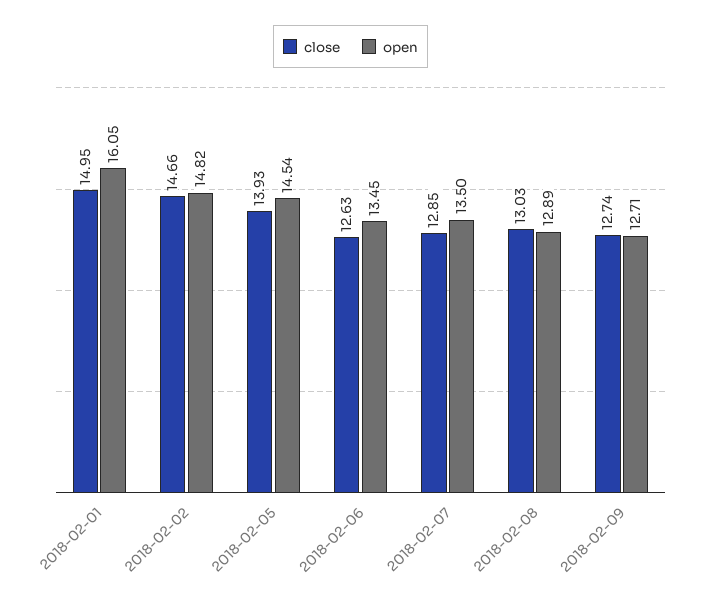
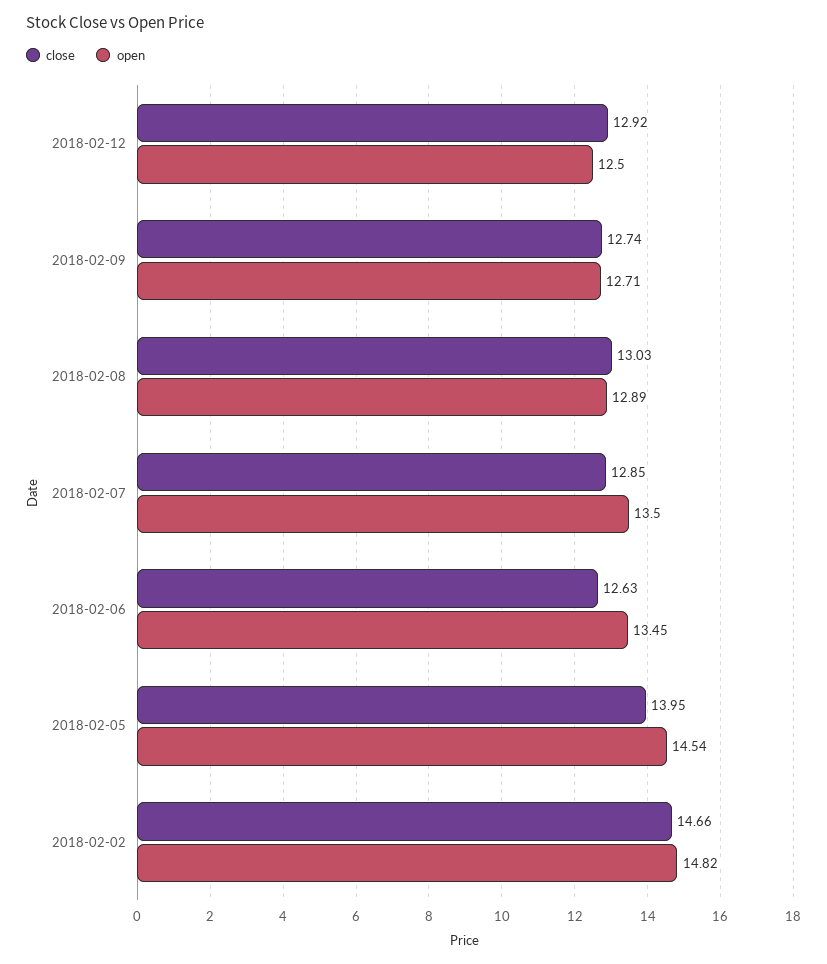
close, 2018-02-01: 14.95 -> none
open, 2018-02-01: 16.05 -> none
close, 2018-02-05: 13.93 -> 13.95
close, 2018-02-12: none -> 12.92
open, 2018-02-12: none -> 12.5

